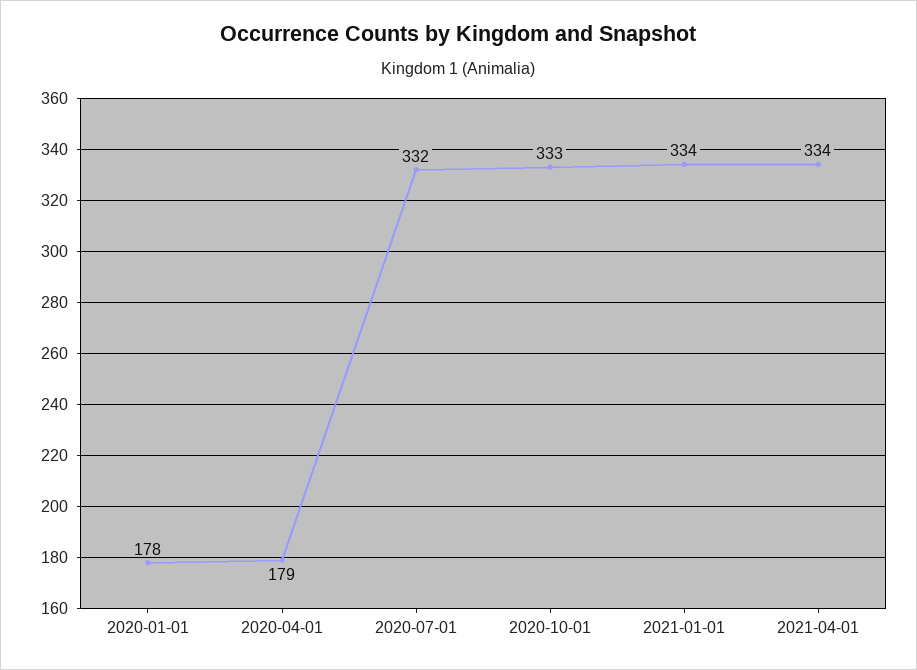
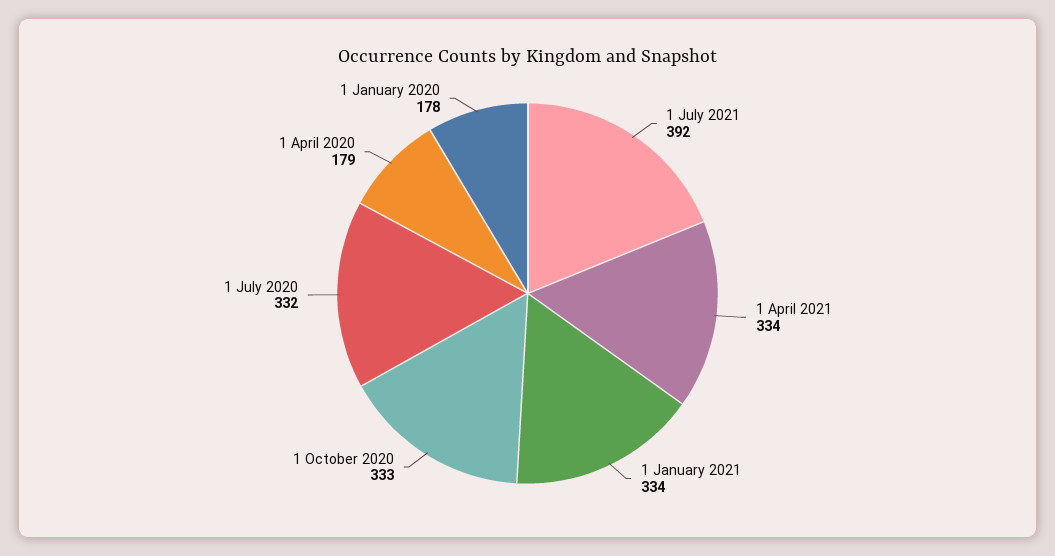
1 July 2021: none -> 392

